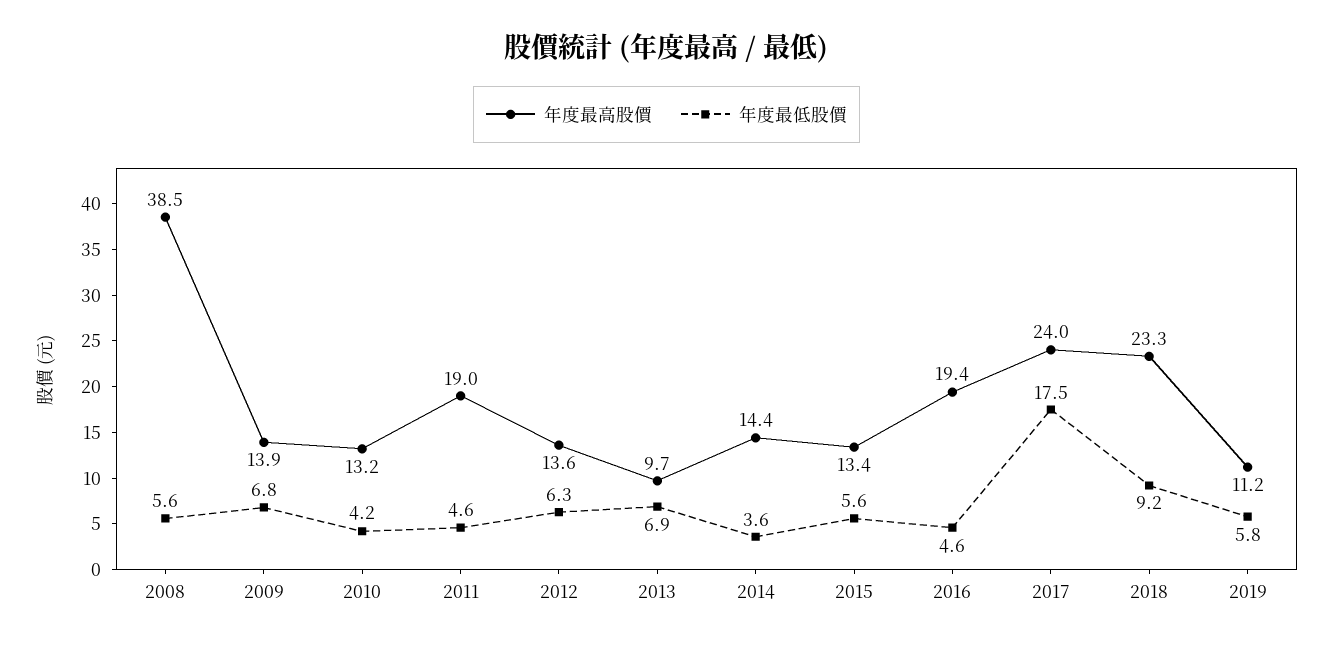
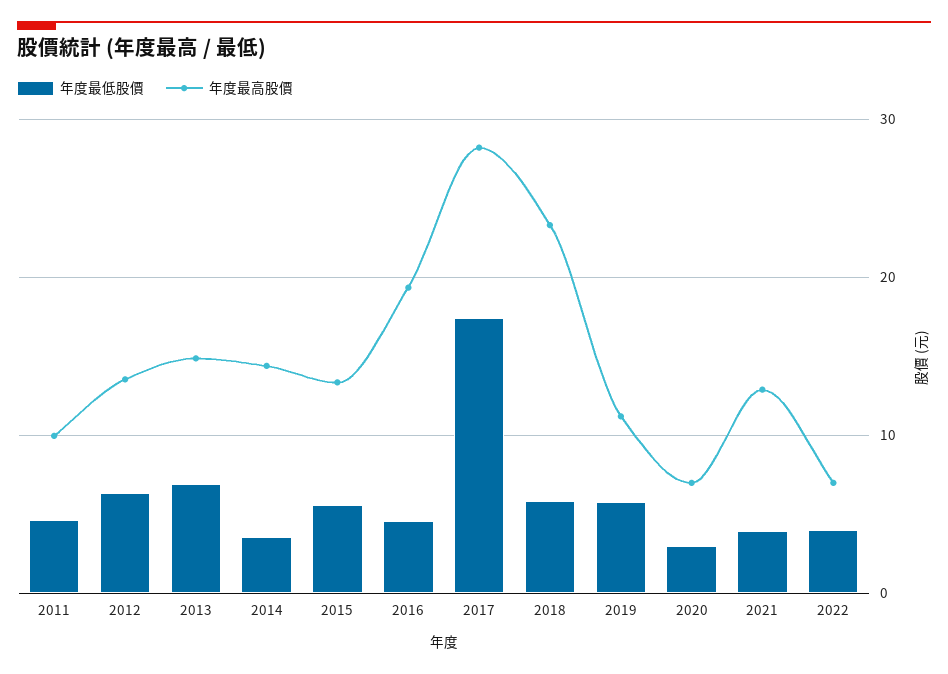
年度最高股價, 2008: 38.5 -> none
年度最低股價, 2008: 5.6 -> none
年度最高股價, 2009: 13.9 -> none
年度最低股價, 2009: 6.8 -> none
年度最高股價, 2010: 13.2 -> none
年度最低股價, 2010: 4.2 -> none
年度最高股價, 2011: 19 -> 10
年度最高股價, 2013: 9.7 -> 15
年度最高股價, 2017: 24 -> 28
年度最低股價, 2018: 9.2 -> 6
年度最低股價, 2020: none -> 3
年度最高股價, 2020: none -> 7
年度最低股價, 2021: none -> 4
年度最高股價, 2021: none -> 13
年度最低股價, 2022: none -> 4
年度最高股價, 2022: none -> 7

